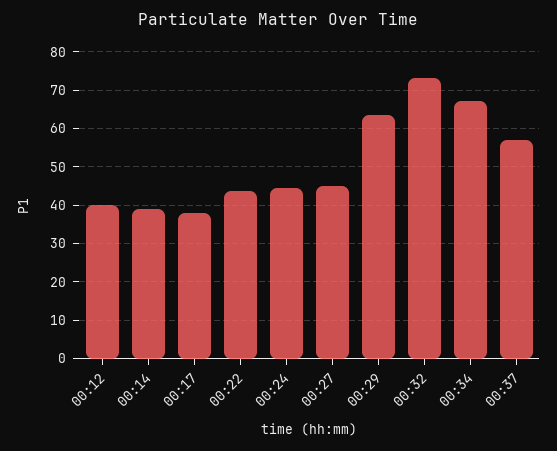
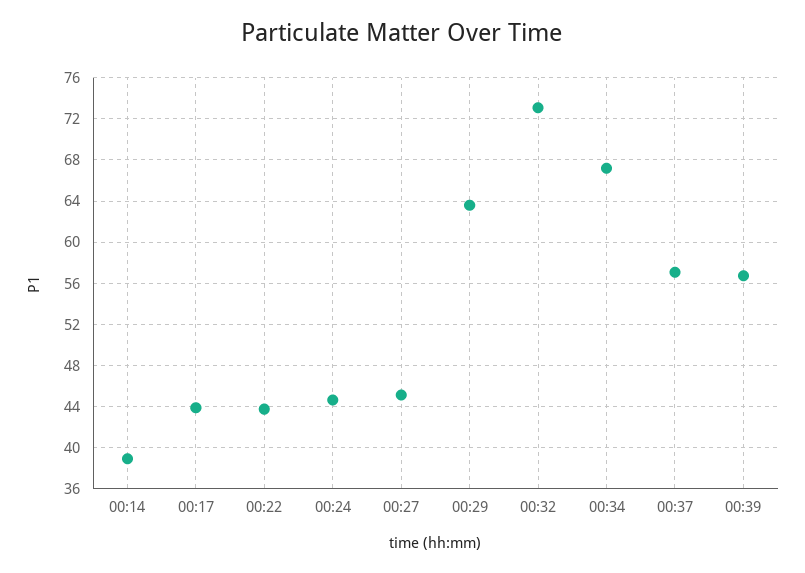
00:12: 40 -> none
00:17: 38 -> 44
00:39: none -> 57

